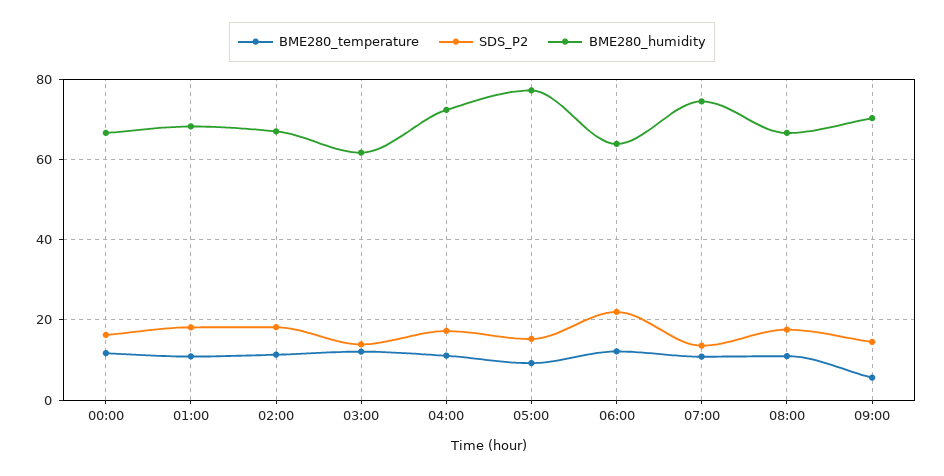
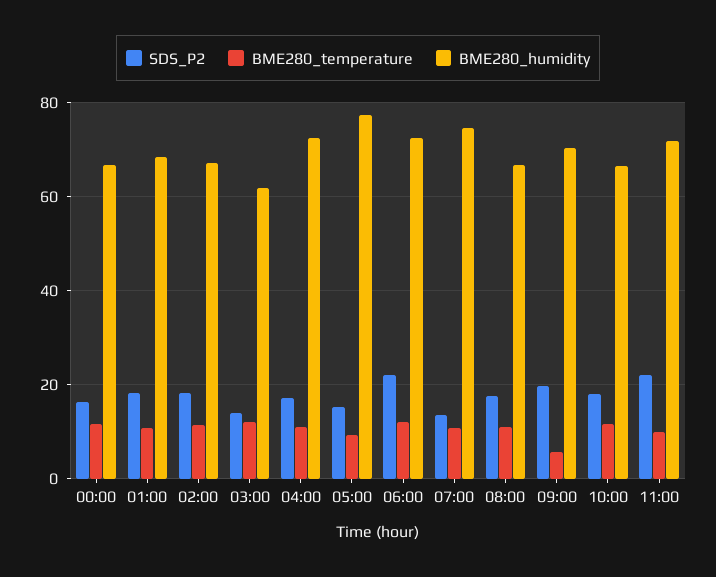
BME280_humidity, 06:00: 64 -> 72
SDS_P2, 09:00: 14 -> 20
SDS_P2, 10:00: none -> 18
BME280_temperature, 10:00: none -> 12
BME280_humidity, 10:00: none -> 66
SDS_P2, 11:00: none -> 22
BME280_temperature, 11:00: none -> 10
BME280_humidity, 11:00: none -> 72

